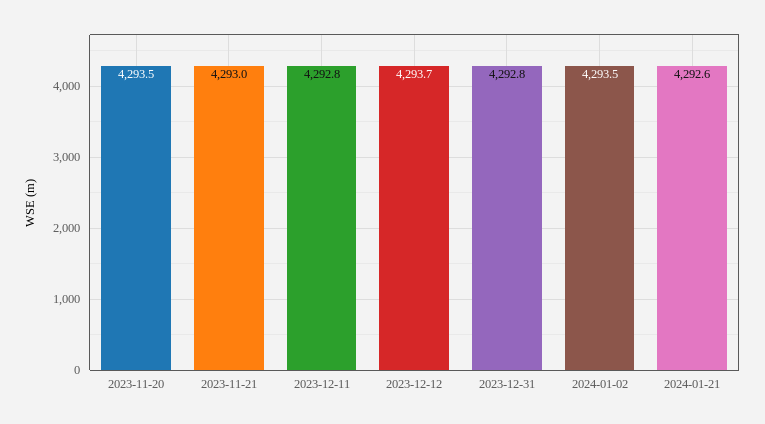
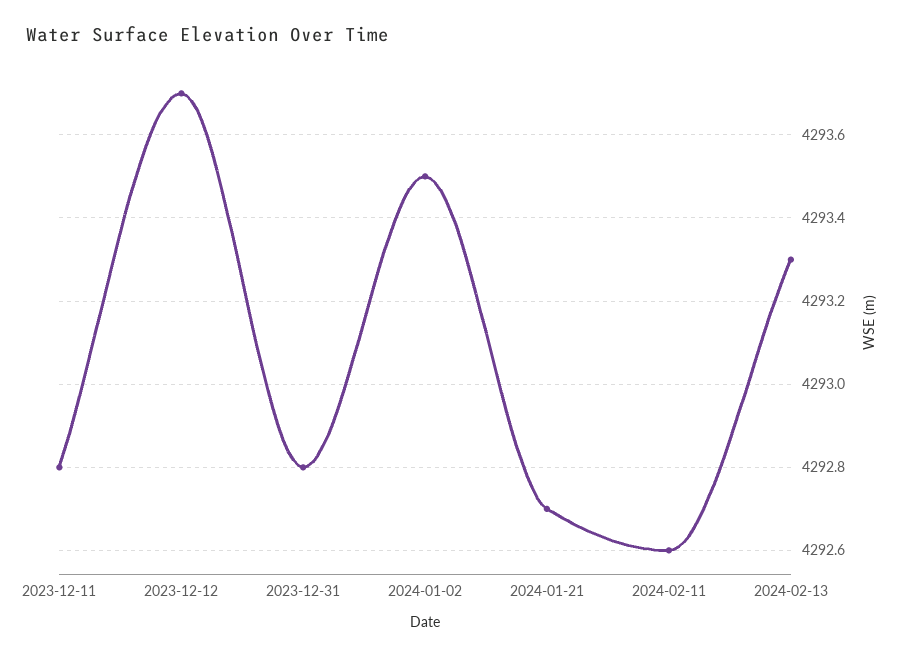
2023-11-20: 4293.5 -> none
2023-11-21: 4293 -> none
2024-01-21: 4292.6 -> 4292.7
2024-02-11: none -> 4292.6
2024-02-13: none -> 4293.3

